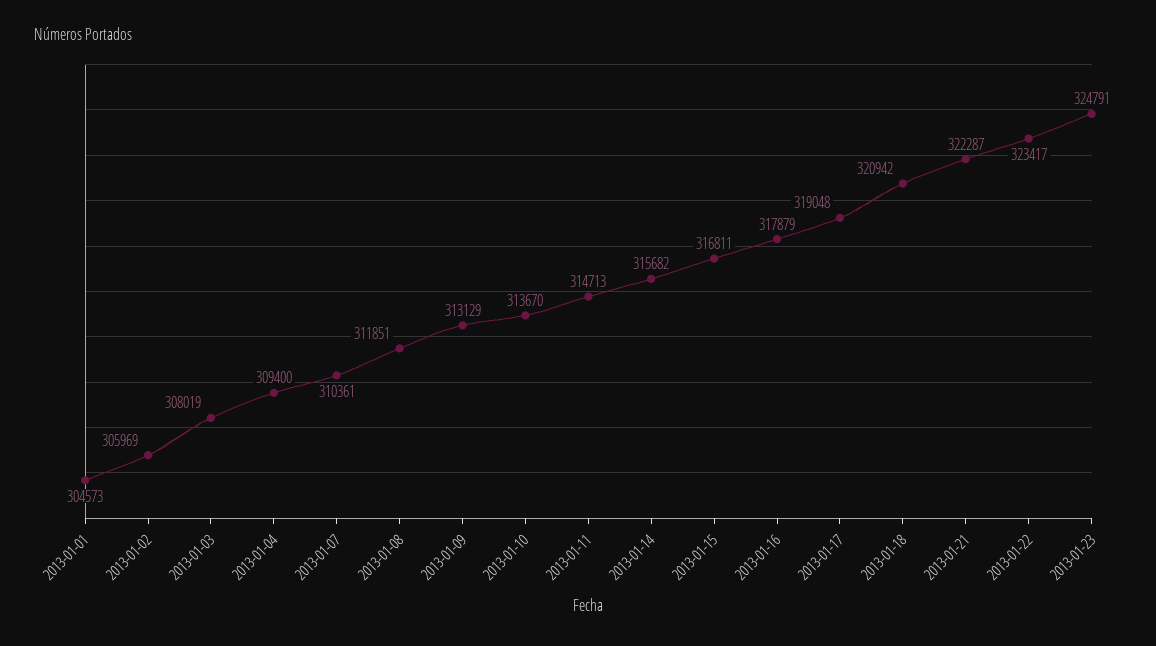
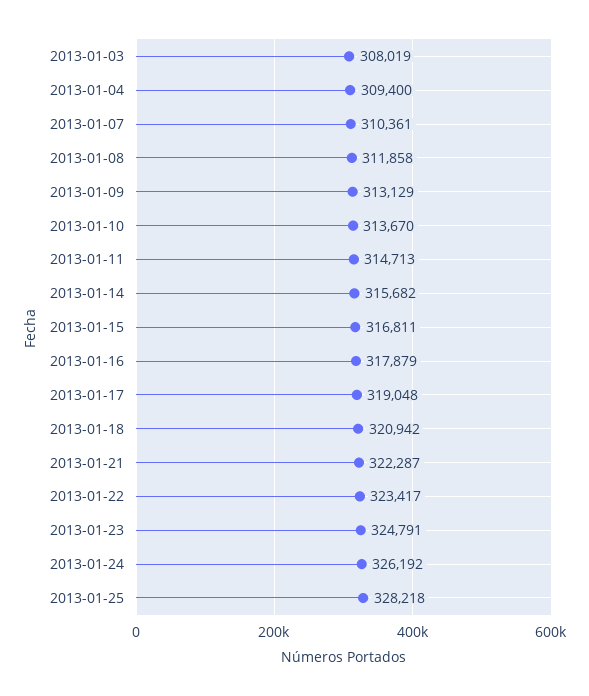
2013-01-01: 304573 -> none
2013-01-02: 305969 -> none
2013-01-08: 311851 -> 311858
2013-01-24: none -> 326192
2013-01-25: none -> 328218

